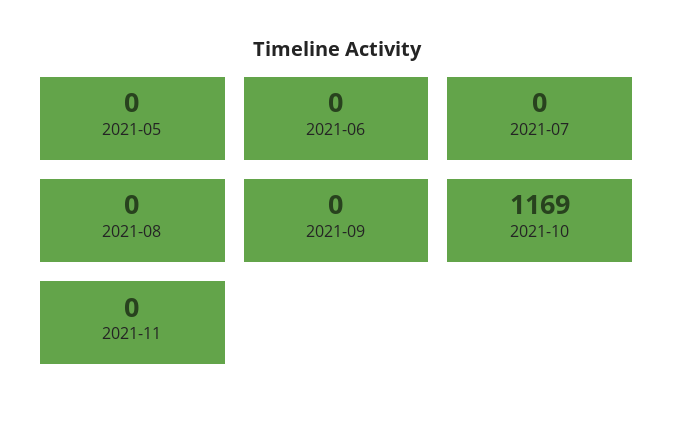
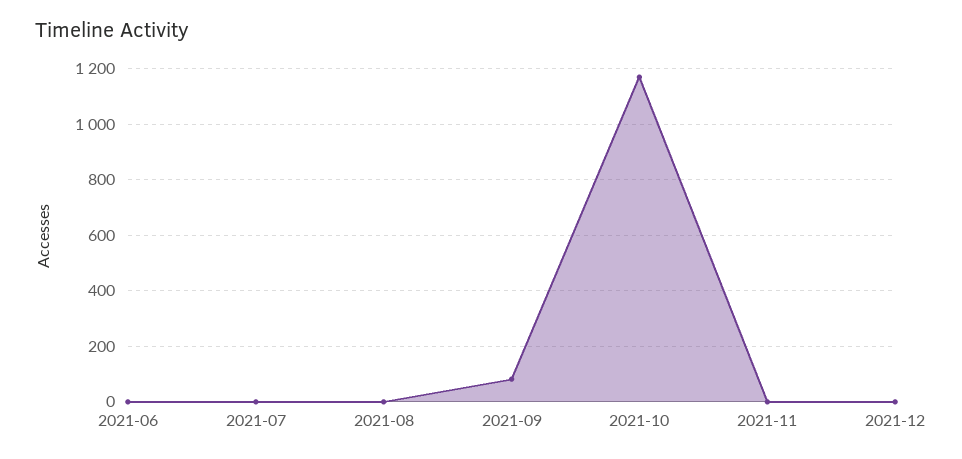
2021-05: 0 -> none
2021-09: 0 -> 75
2021-12: none -> 0

